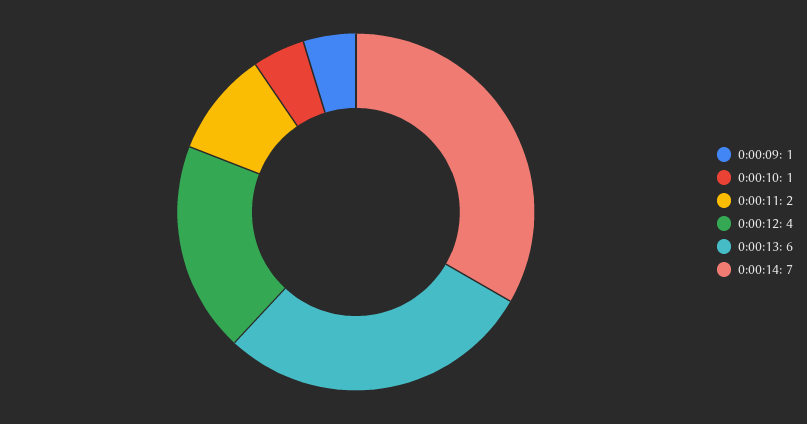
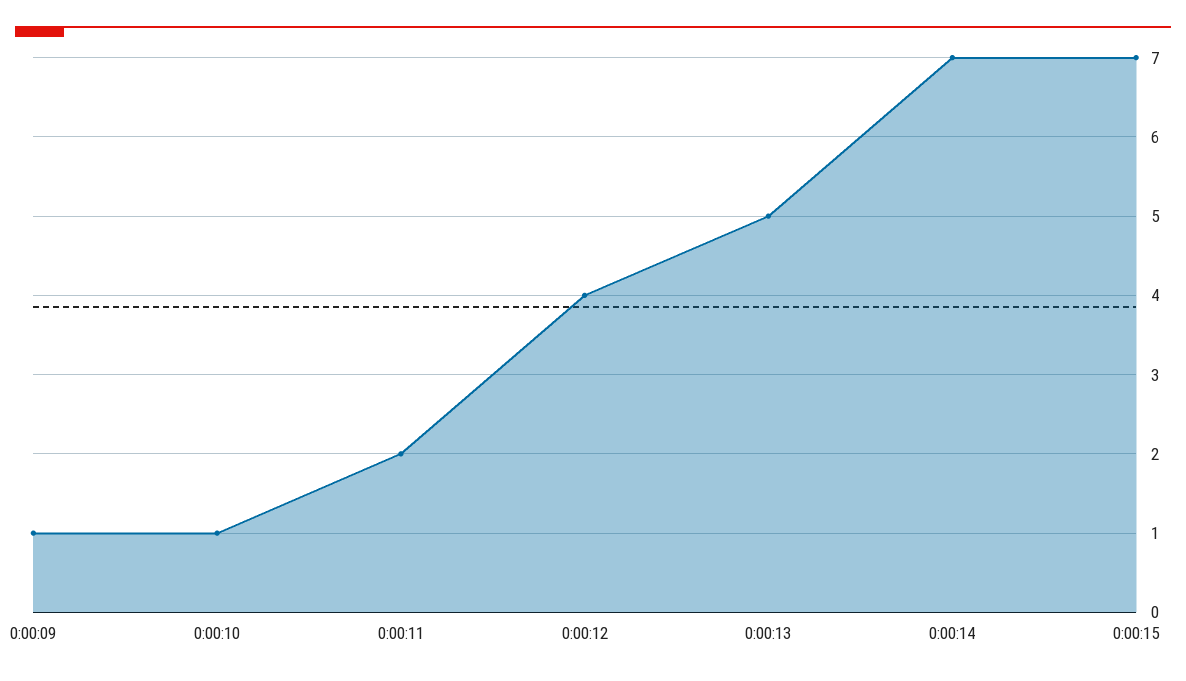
0:00:13: 6 -> 5
0:00:15: none -> 7

